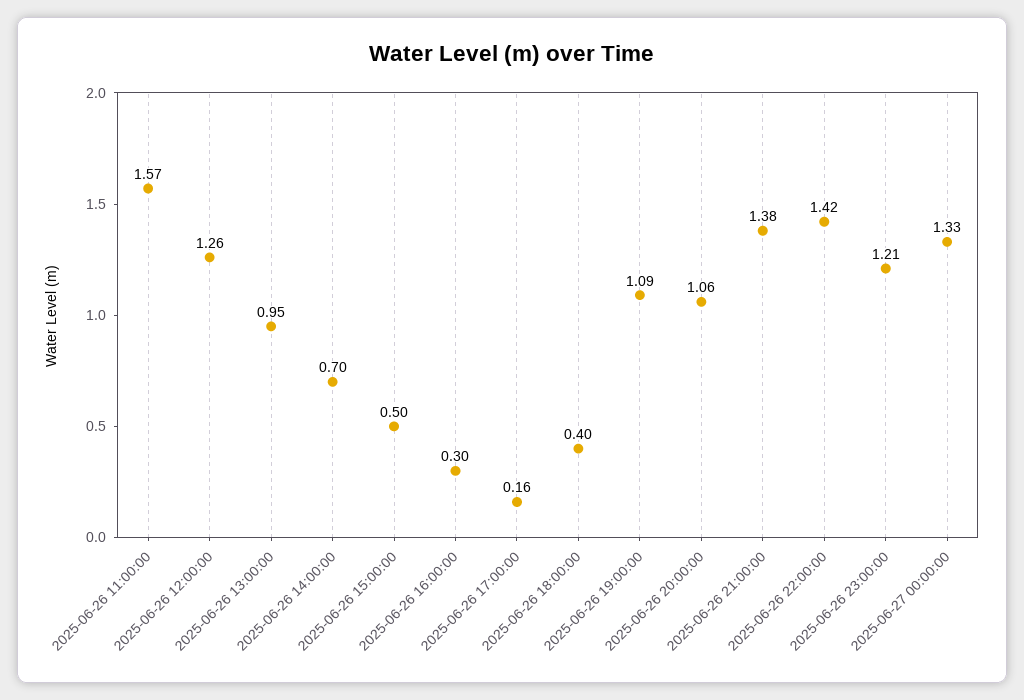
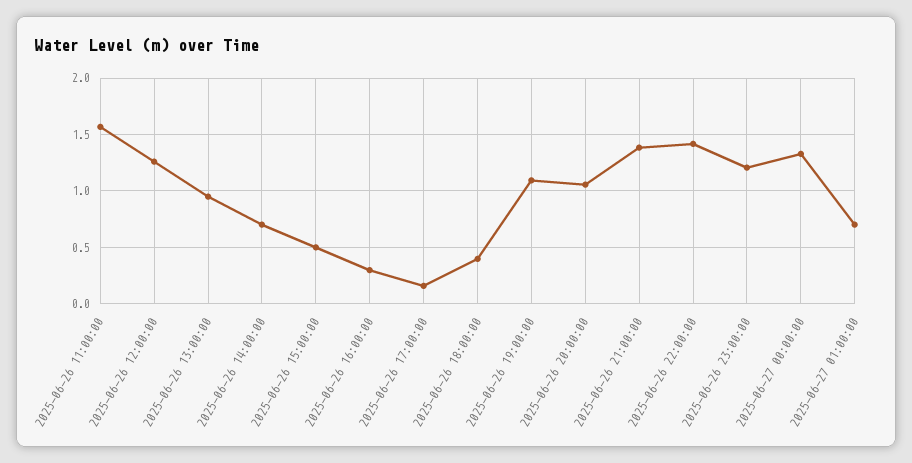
2025-06-27 01:00:00: none -> 0.7

